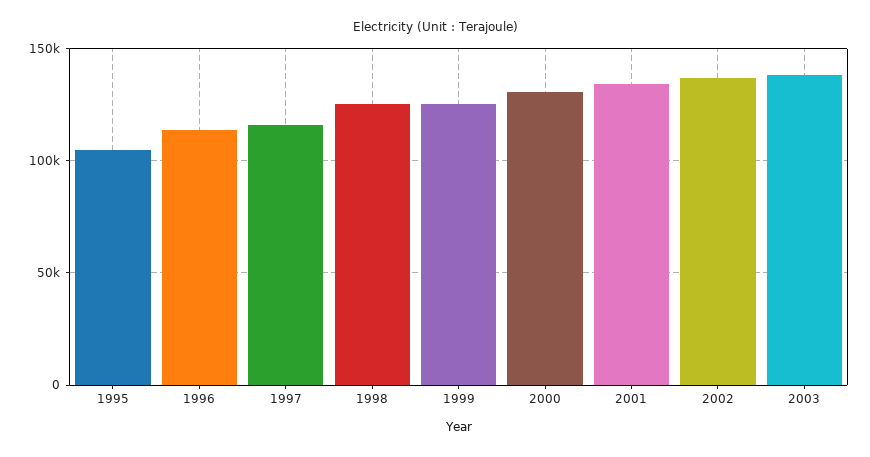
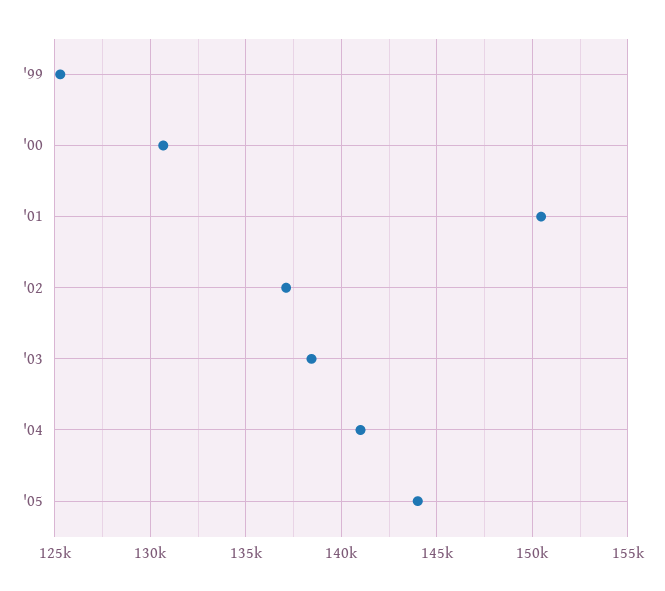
1995: 105000 -> none
1996: 115000 -> none
1997: 115000 -> none
1998: 125000 -> none
2001: 135000 -> 150500
'04: none -> 141000
'05: none -> 144000

